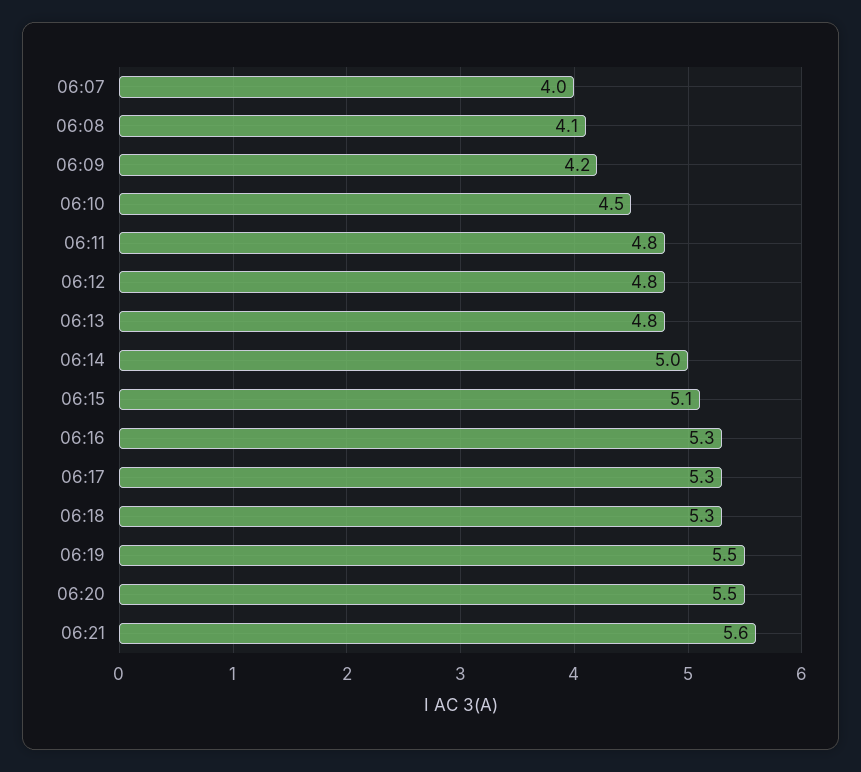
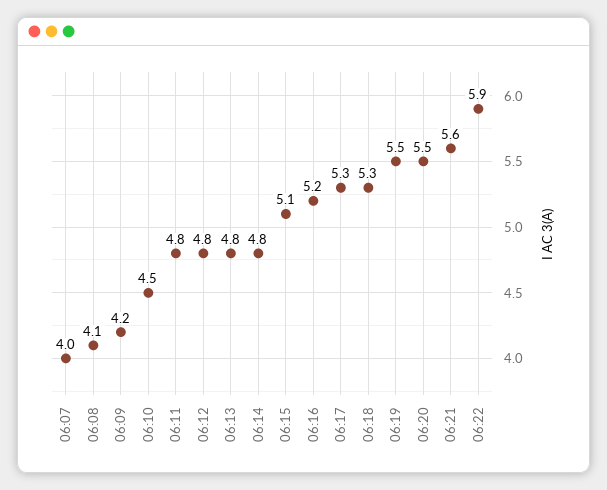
06:14: 5 -> 4.8
06:16: 5.3 -> 5.2
06:22: none -> 5.9

